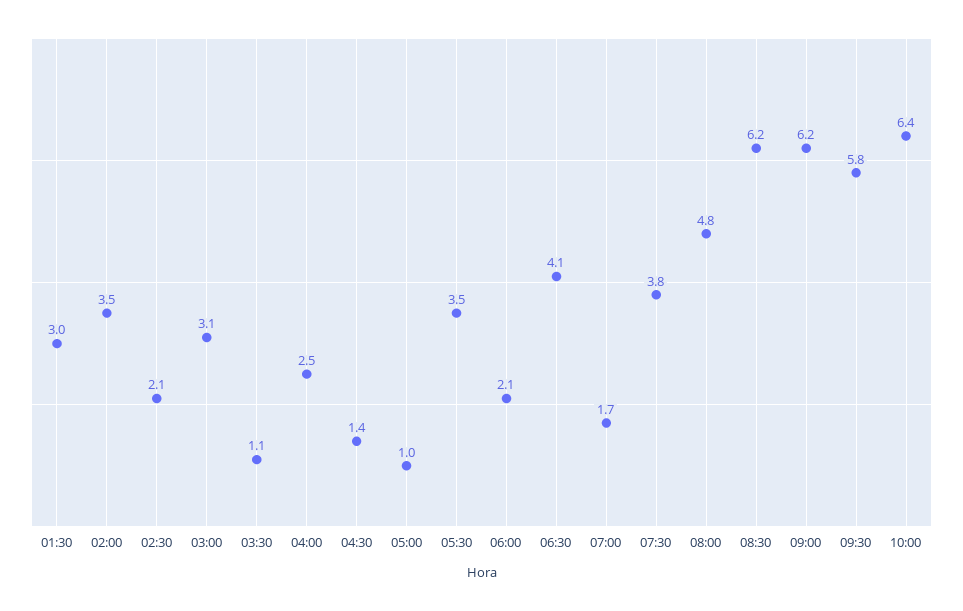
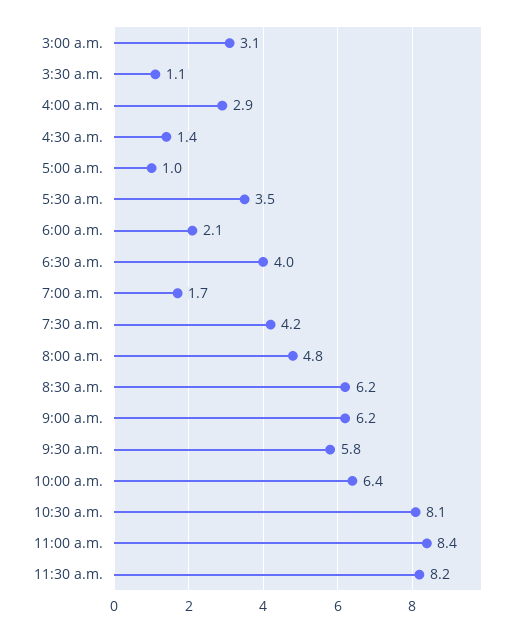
01:30: 3 -> none
02:00: 3.5 -> none
02:30: 2.1 -> none
04:00: 2.5 -> 2.9
06:30: 4.1 -> 4
07:30: 3.8 -> 4.2
10:30 a.m.: none -> 8.1
11:00 a.m.: none -> 8.4
11:30 a.m.: none -> 8.2

